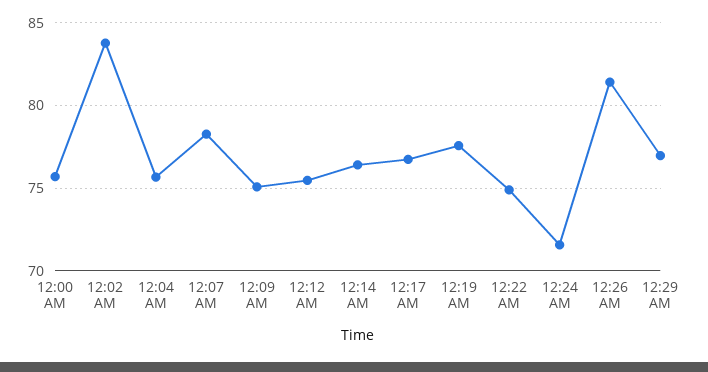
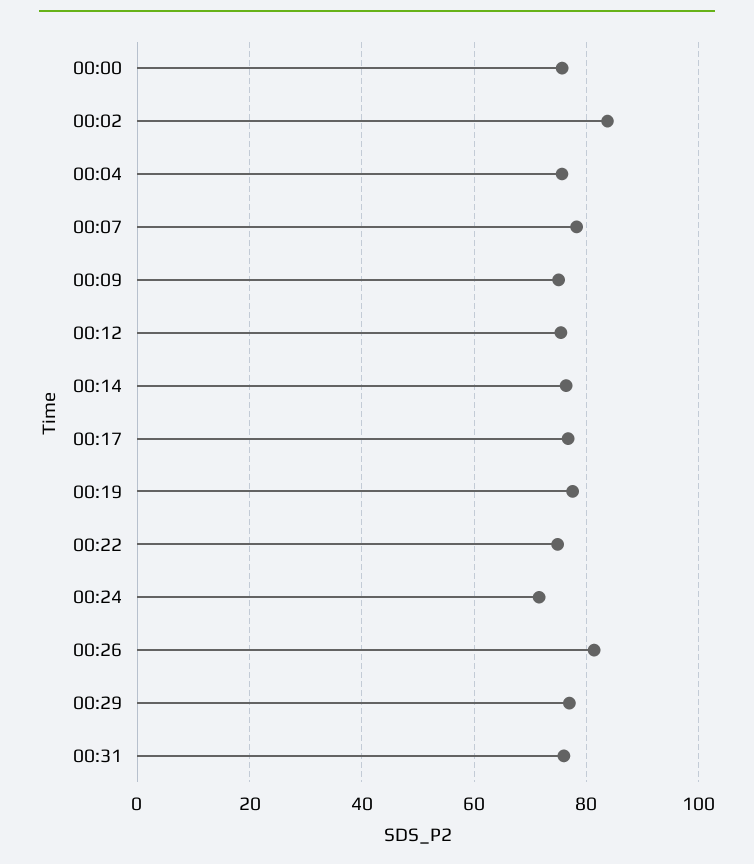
00:31: none -> 76

